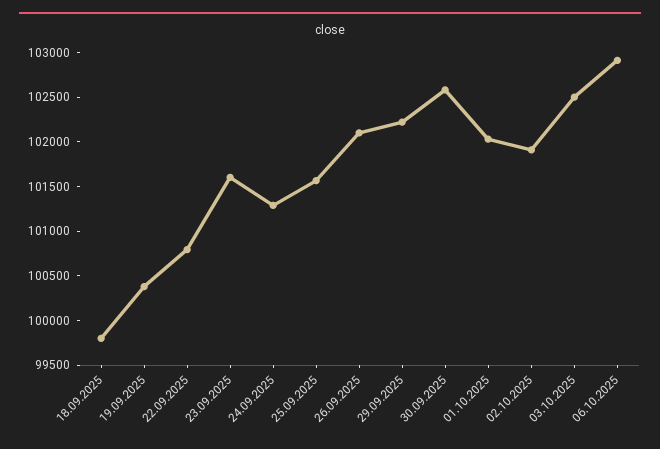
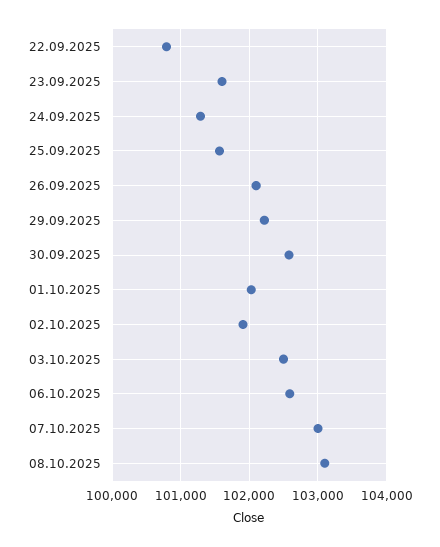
18.09.2025: 99800 -> none
19.09.2025: 100400 -> none
06.10.2025: 102900 -> 102600
07.10.2025: none -> 103000
08.10.2025: none -> 103100

